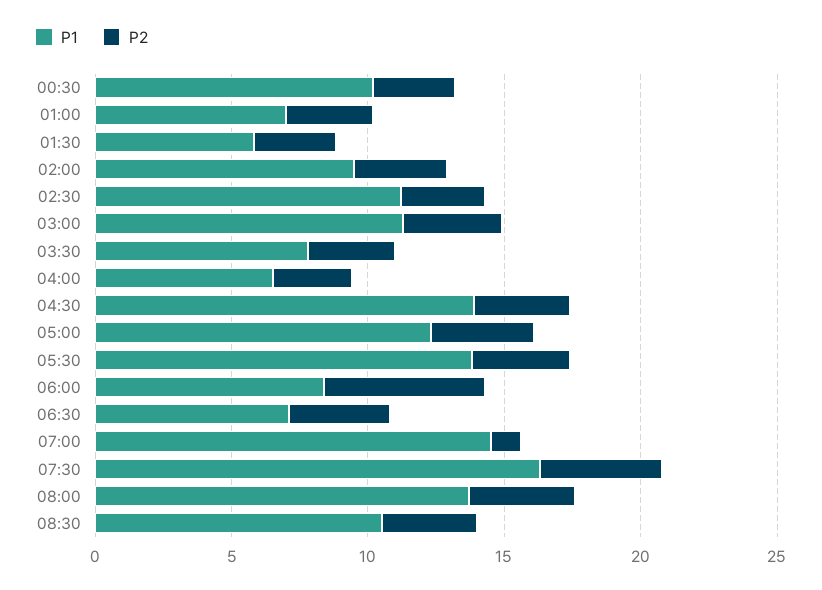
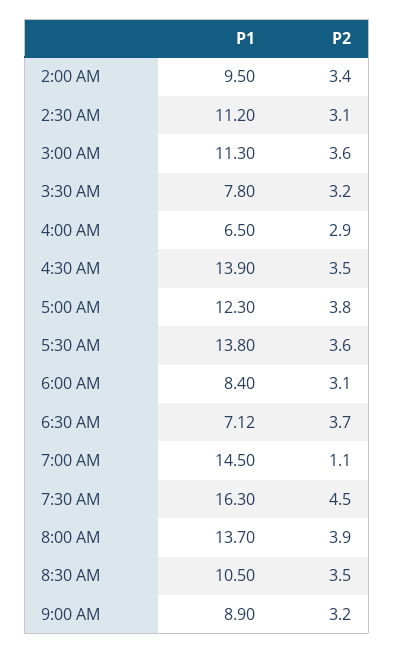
P1, 00:30: 10 -> none
P2, 00:30: 3 -> none
P1, 01:00: 7 -> none
P2, 01:00: 3 -> none
P1, 01:30: 6 -> none
P2, 01:30: 3 -> none
P2, 06:00: 6 -> 3.1
P1, 9:00 AM: none -> 8.9
P2, 9:00 AM: none -> 3.2

